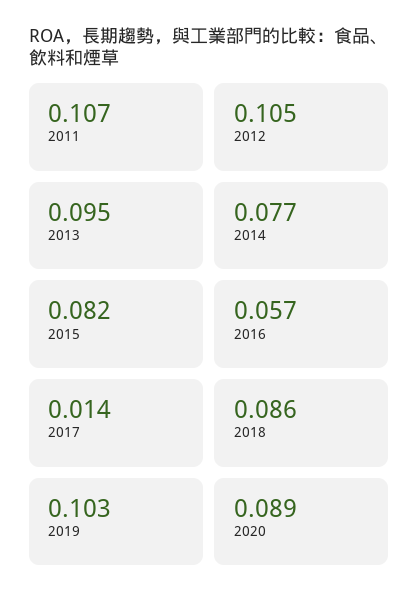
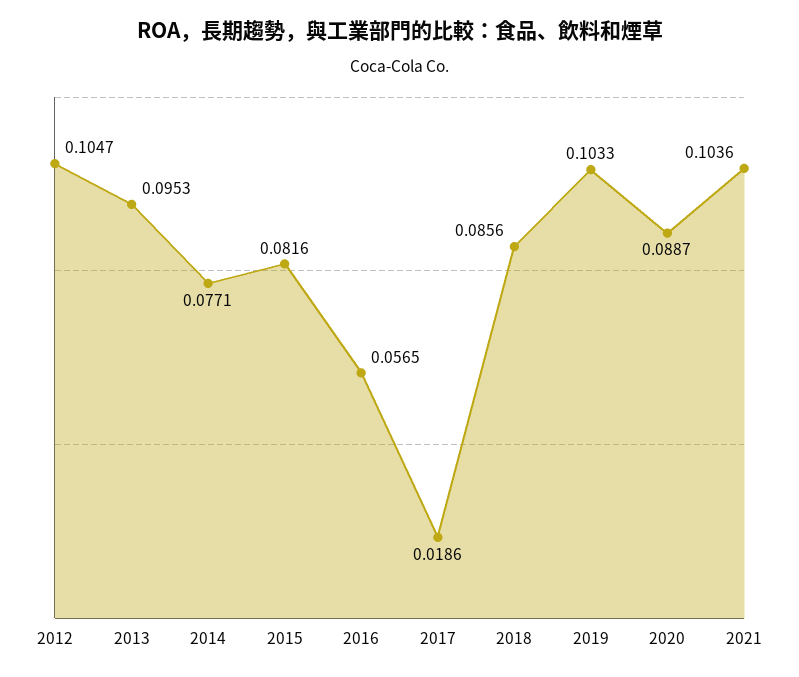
2011: 0.107 -> none
2017: 0.014 -> 0.0186
2021: none -> 0.1036

